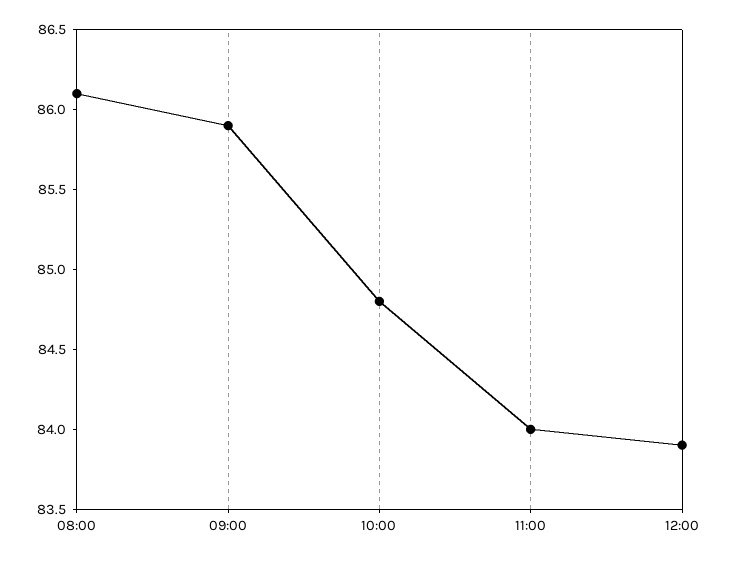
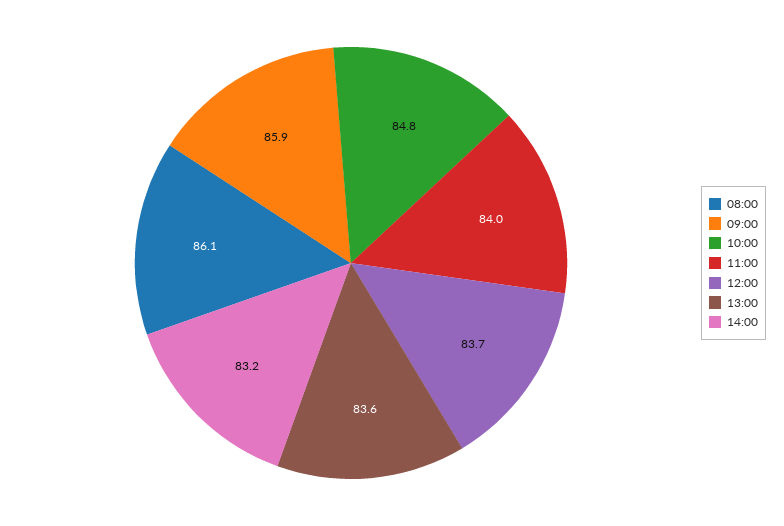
12:00: 83.9 -> 83.7
13:00: none -> 83.6
14:00: none -> 83.2

